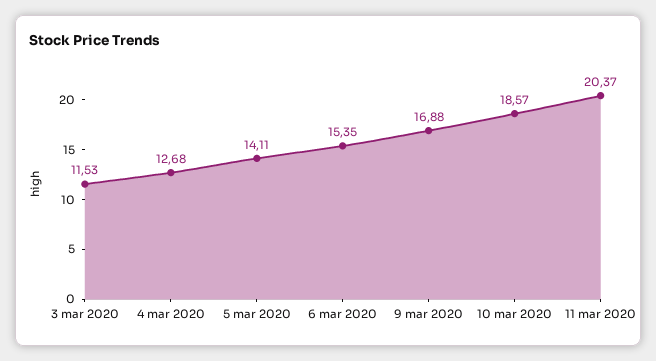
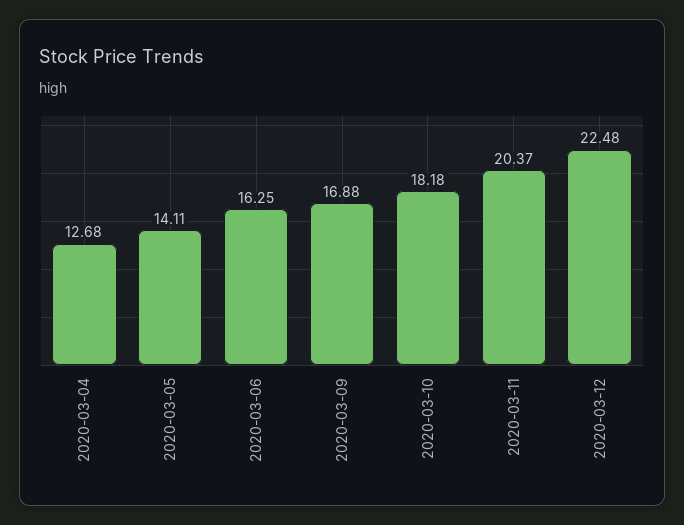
3 mar 2020: 11.53 -> none
6 mar 2020: 15.35 -> 16.25
10 mar 2020: 18.57 -> 18.18
2020-03-12: none -> 22.48

